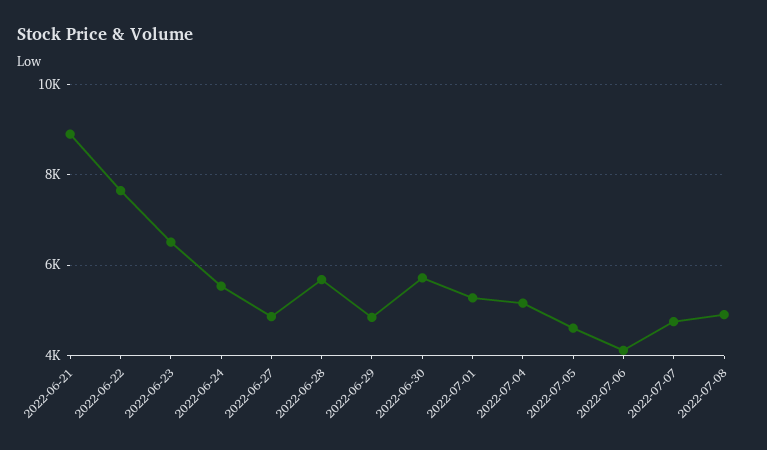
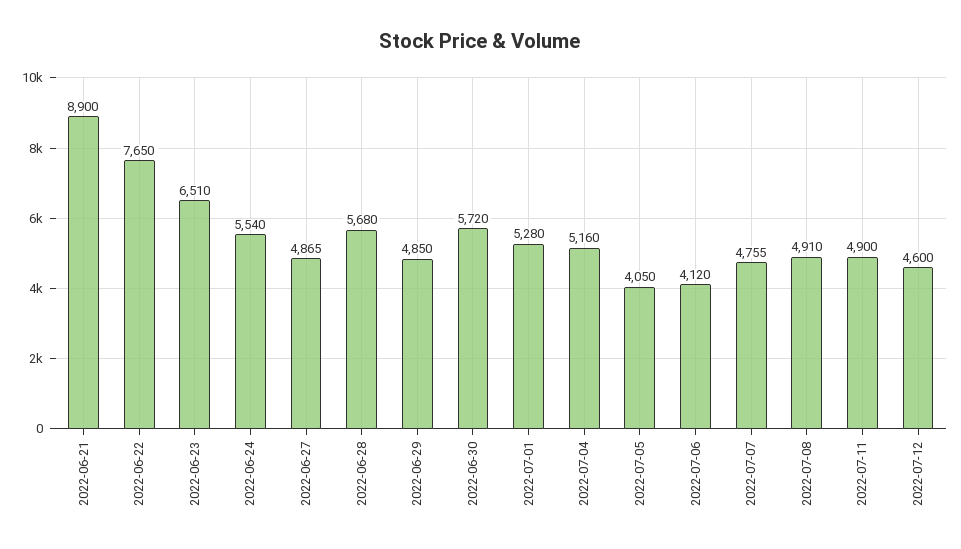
2022-07-05: 4600 -> 4050
2022-07-11: none -> 4900
2022-07-12: none -> 4600

